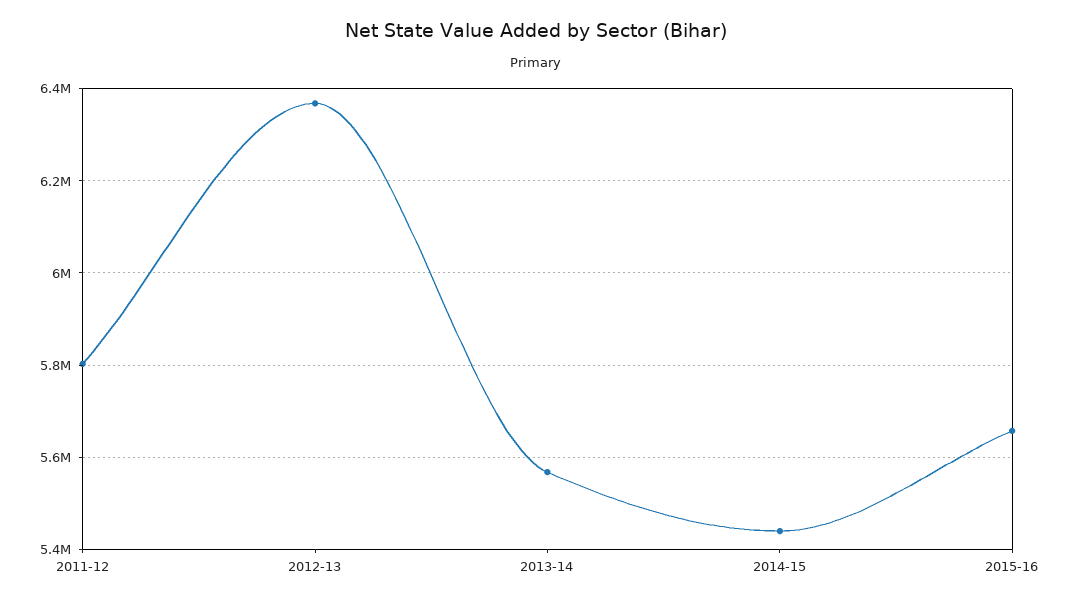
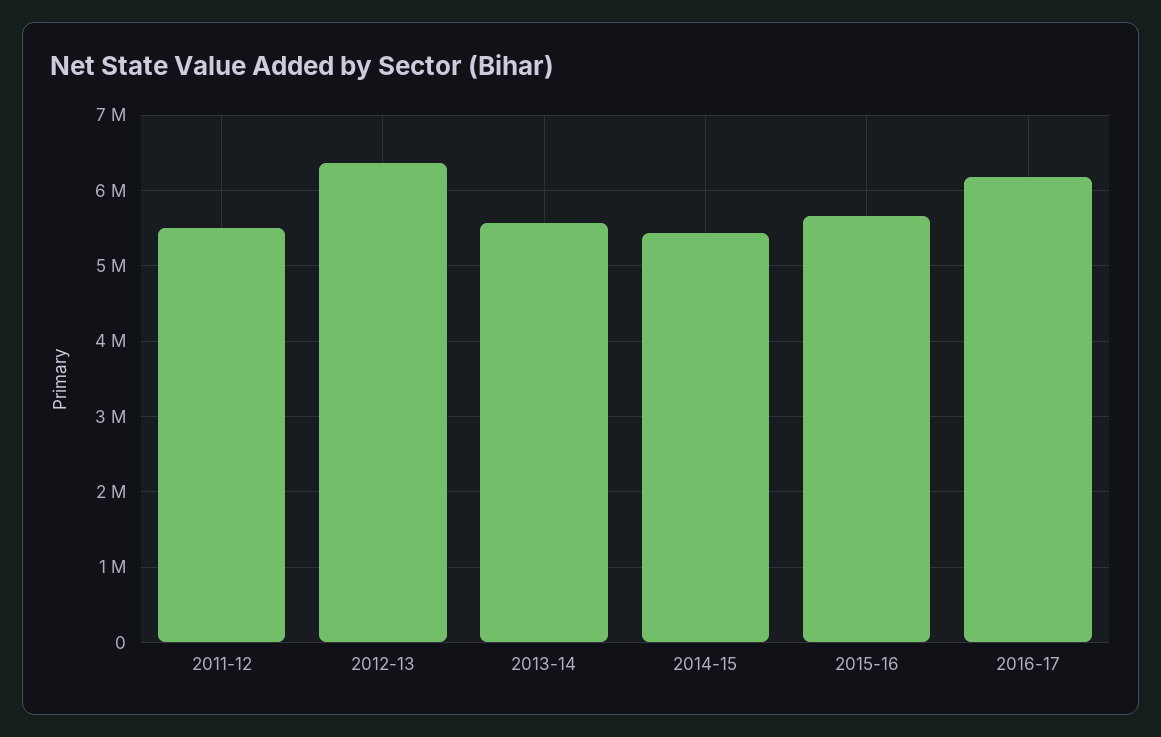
2011-12: 5800000 -> 5500000
2016-17: none -> 6200000

